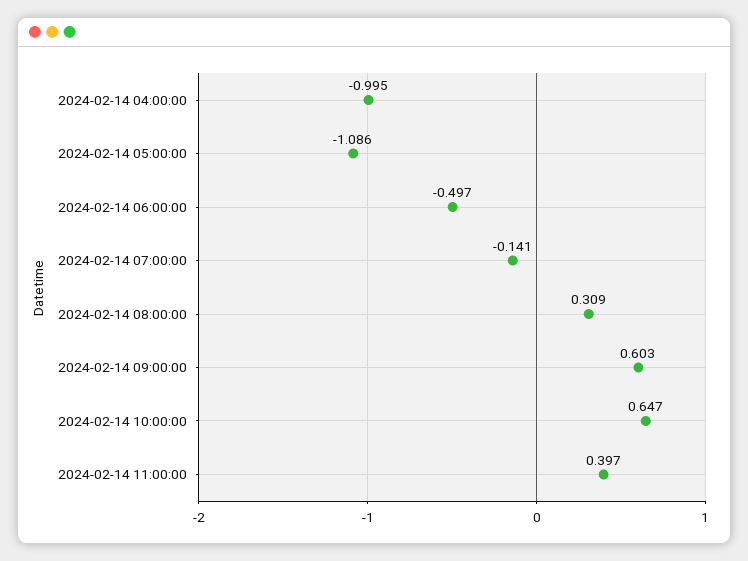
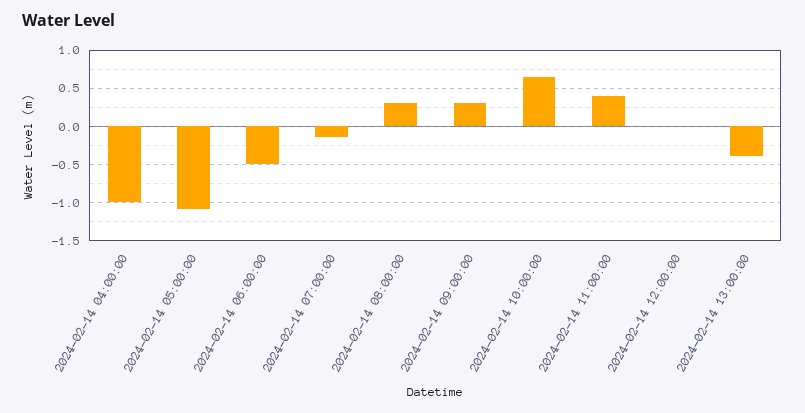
2024-02-14 09:00:00: 0.603 -> 0.3
2024-02-14 12:00:00: none -> 0
2024-02-14 13:00:00: none -> -0.4

